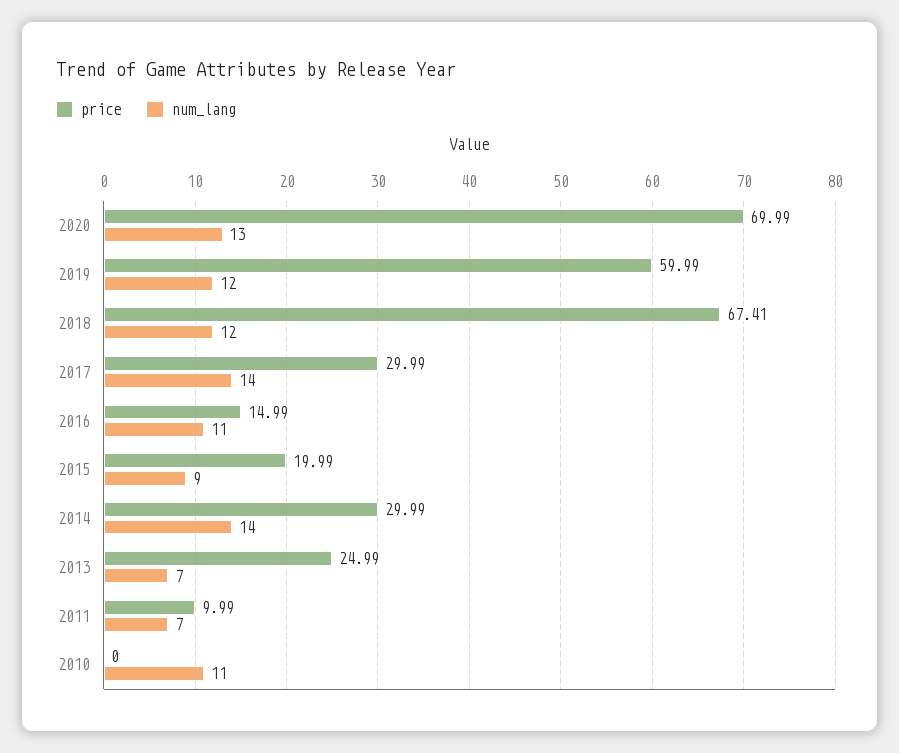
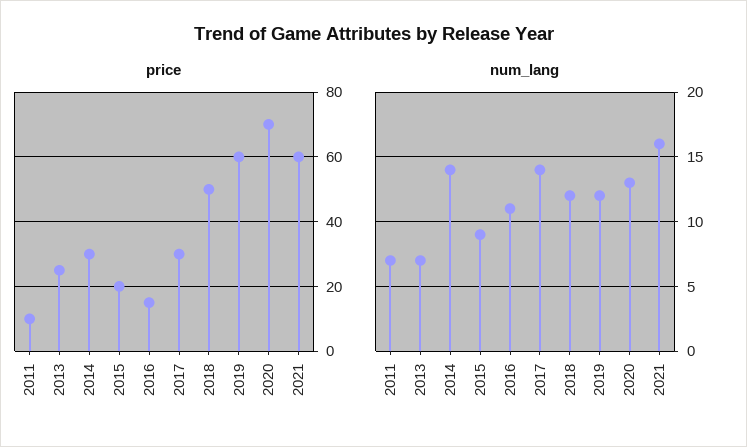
price, 2018: 67.41 -> 50
price, 2010: 0 -> none
num_lang, 2010: 11 -> none
price, 2021: none -> 60
num_lang, 2021: none -> 16

